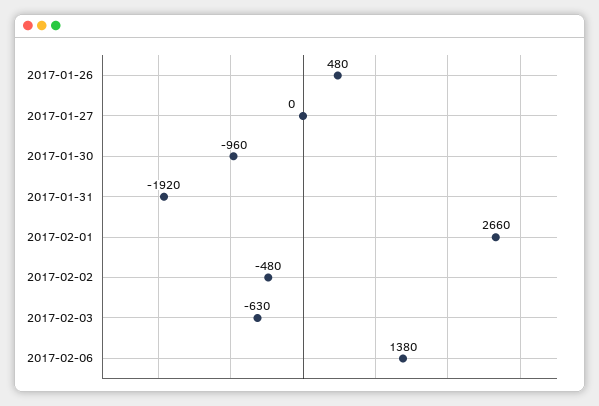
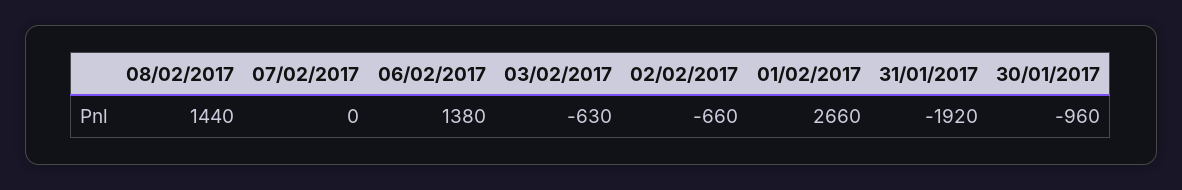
2017-01-26: 480 -> none
2017-01-27: 0 -> none
2017-02-02: -480 -> -660
08/02/2017: none -> 1440
07/02/2017: none -> 0

